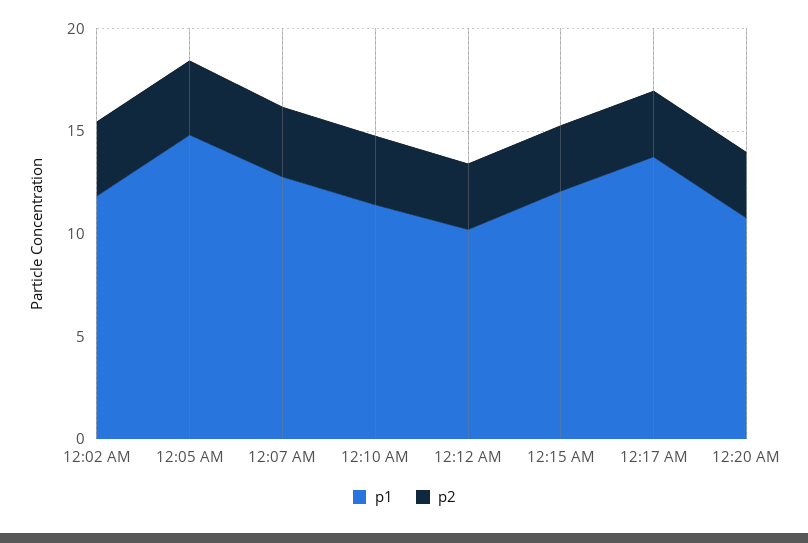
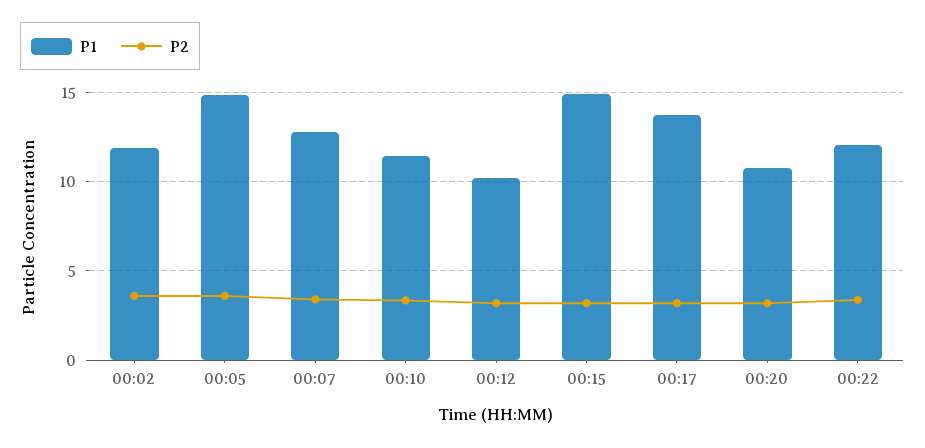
p1, 12:15 AM: 12 -> 15
p1, 00:22: none -> 12
p2, 00:22: none -> 3.5

